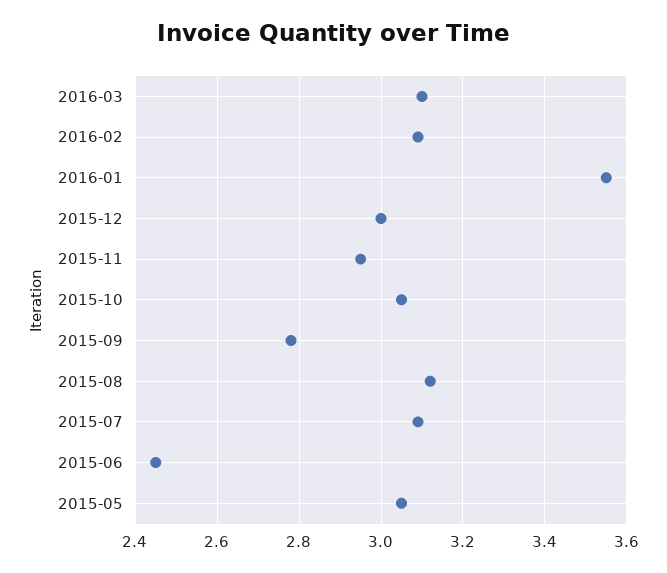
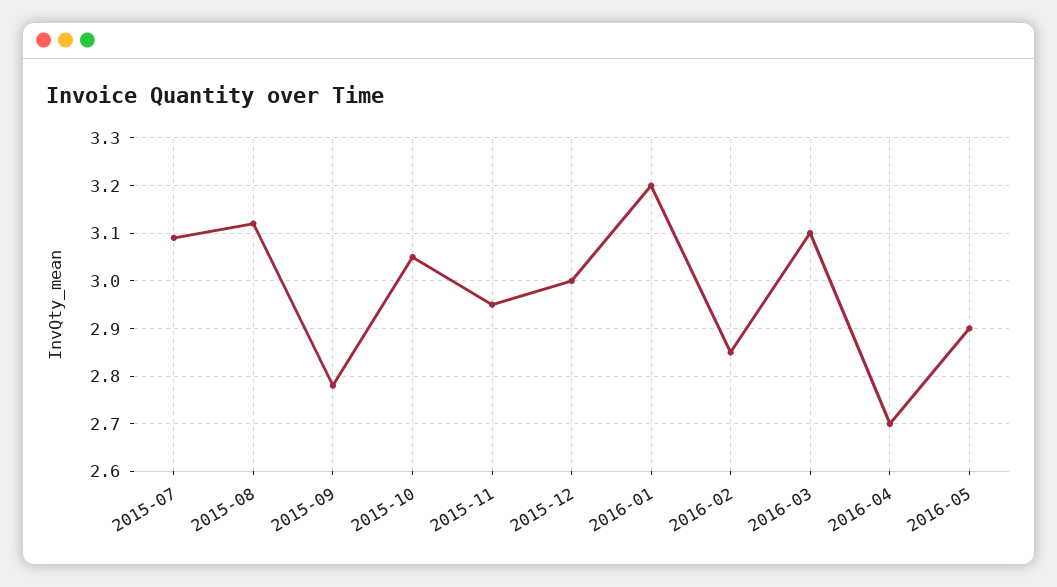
2016-02: 3.1 -> 2.85
2016-01: 3.55 -> 3.2
2015-06: 2.45 -> none
2015-05: 3.05 -> none
2016-04: none -> 2.7
2016-05: none -> 2.9

